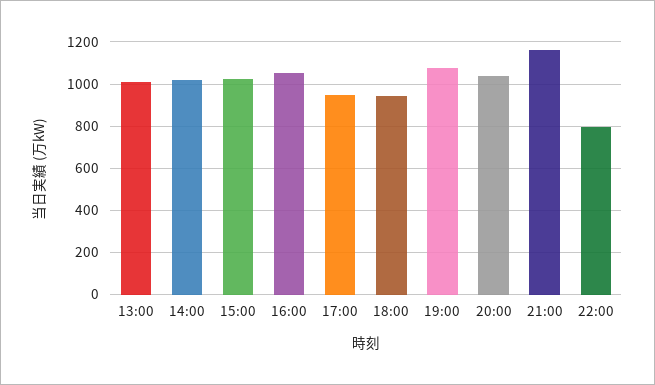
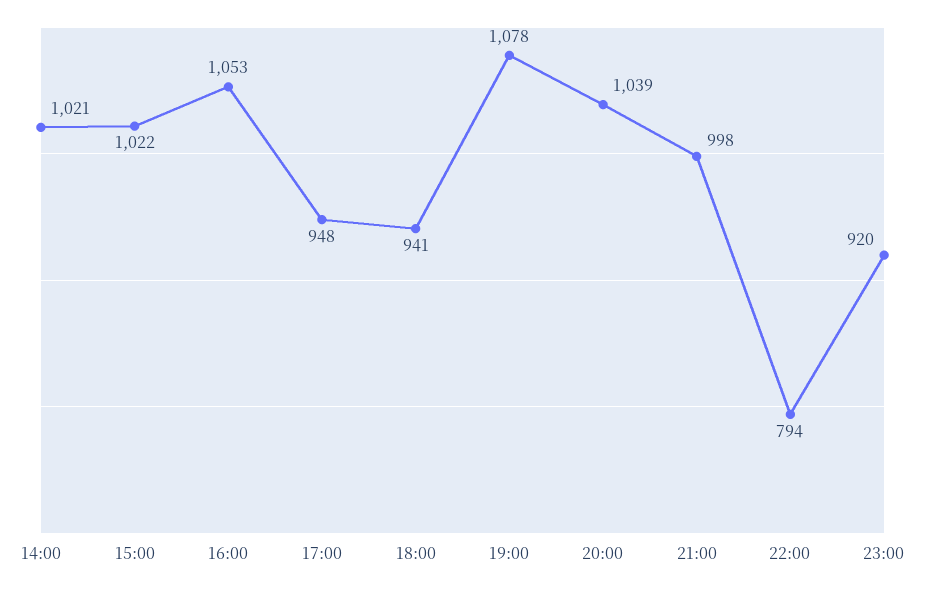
13:00: 1000 -> none
21:00: 1150 -> 998
23:00: none -> 920

